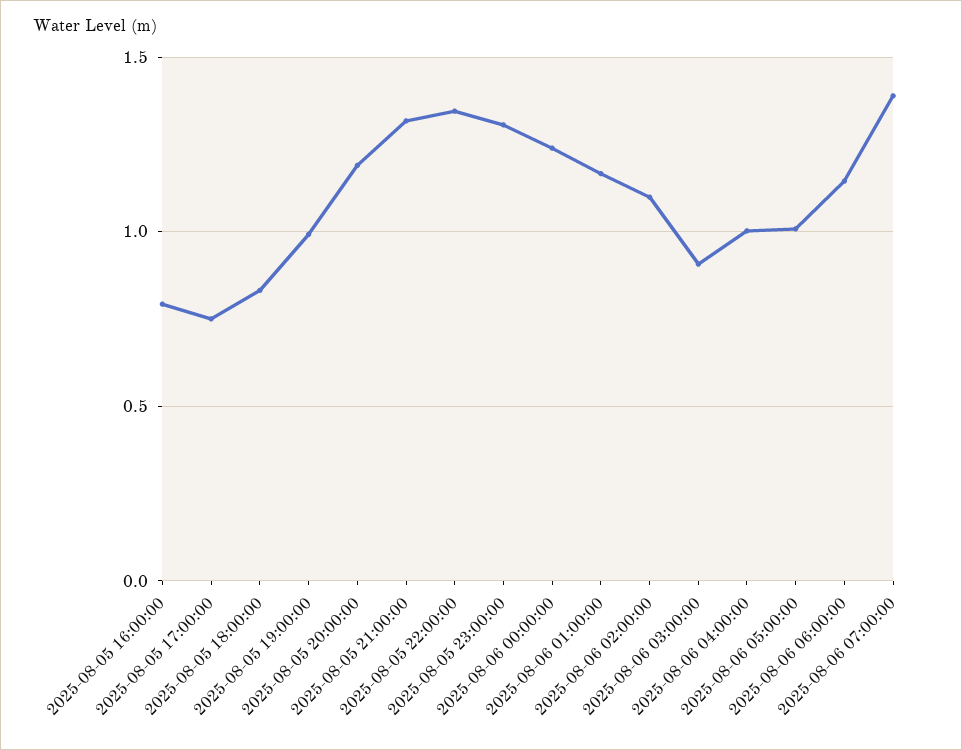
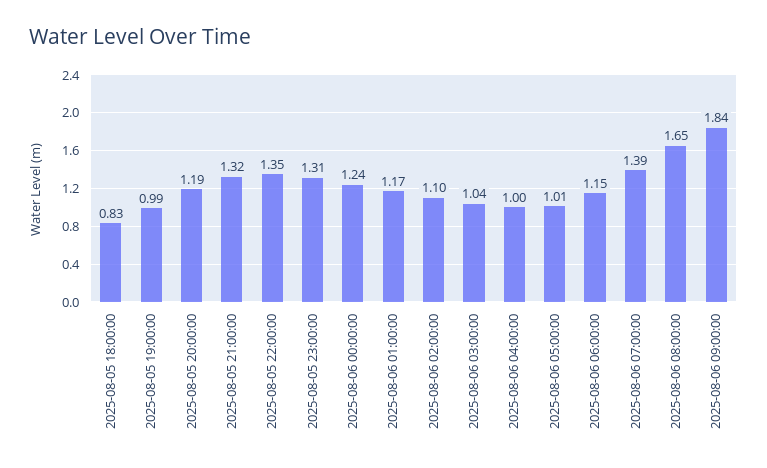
2025-08-05 16:00:00: 0.8 -> none
2025-08-05 17:00:00: 0.75 -> none
2025-08-06 03:00:00: 0.9 -> 1.04
2025-08-06 08:00:00: none -> 1.65
2025-08-06 09:00:00: none -> 1.84

